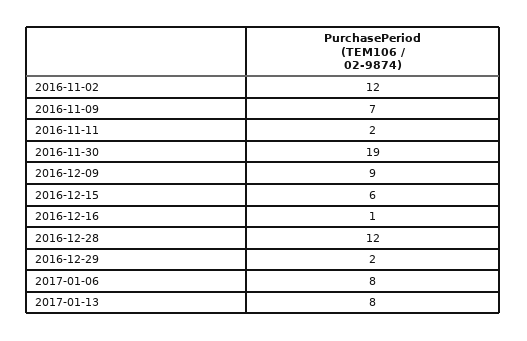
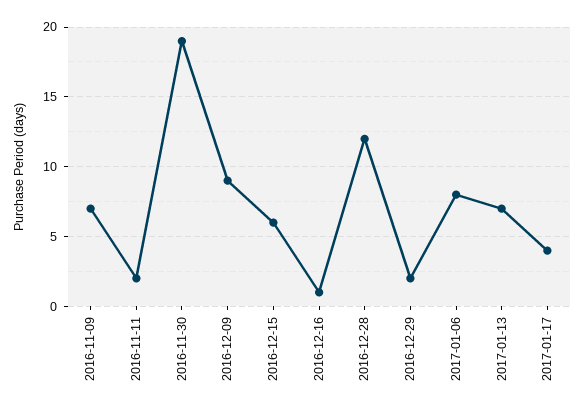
2016-11-02: 12 -> none
2017-01-13: 8 -> 7
2017-01-17: none -> 4

